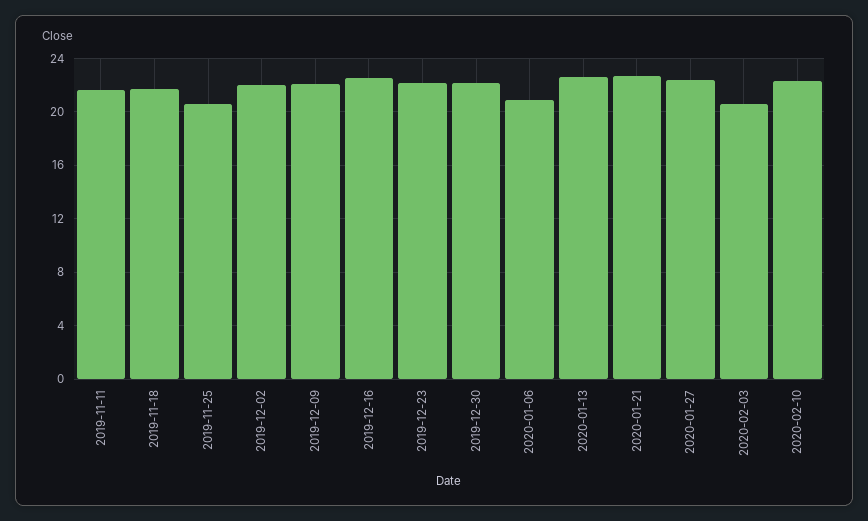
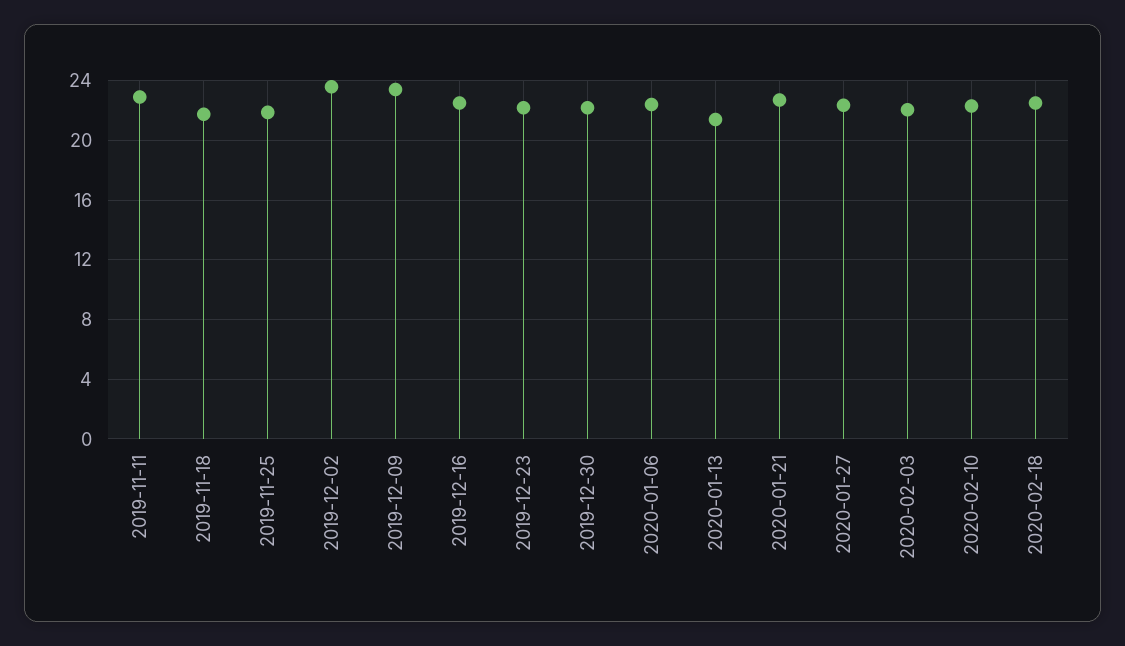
2019-11-11: 21.5 -> 23
2019-11-25: 20.5 -> 22
2019-12-02: 22 -> 23.5
2019-12-09: 22 -> 23.5
2020-01-06: 21 -> 22.5
2020-01-13: 22.5 -> 21.5
2020-02-03: 20.5 -> 22
2020-02-18: none -> 22.5

